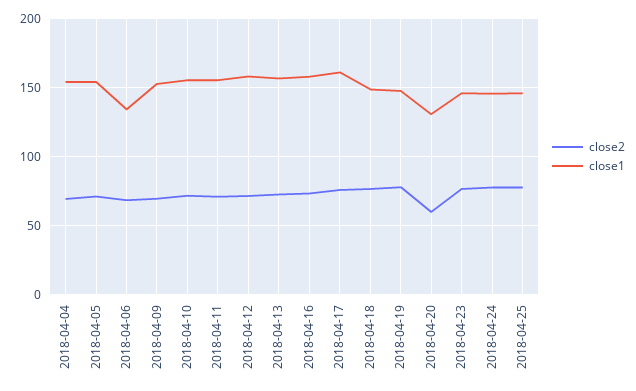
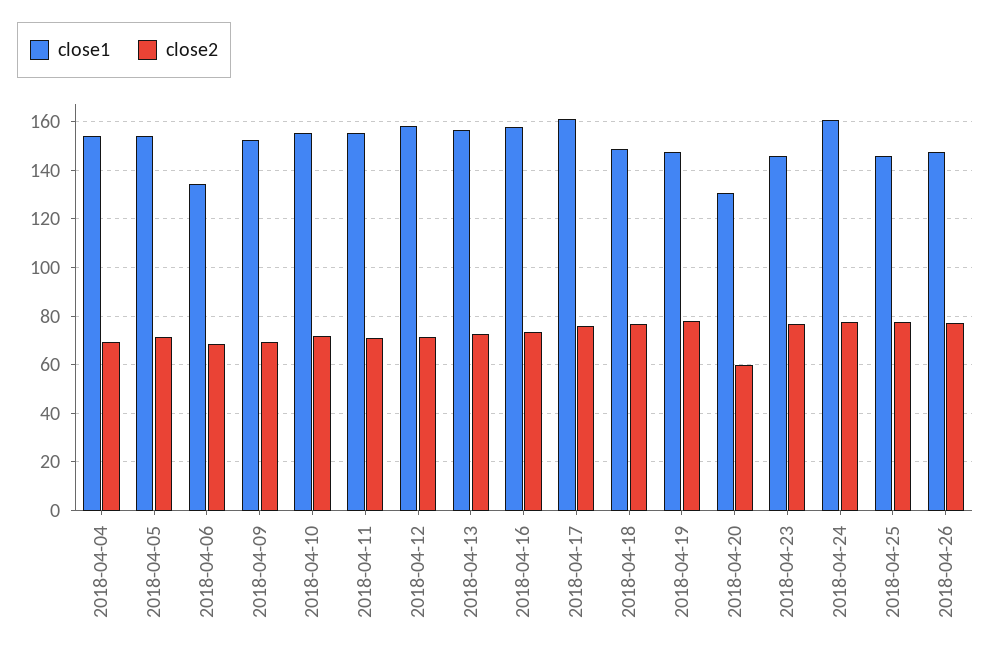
close1, 2018-04-24: 145 -> 160
close1, 2018-04-26: none -> 147.5
close2, 2018-04-26: none -> 77.5

